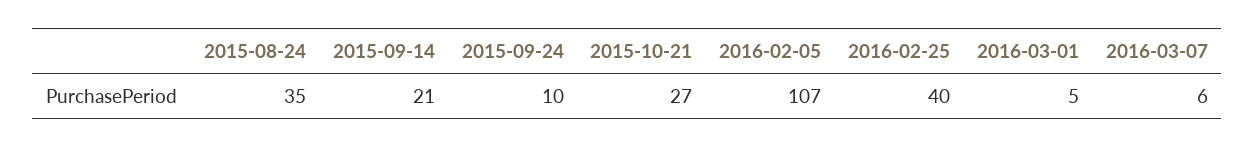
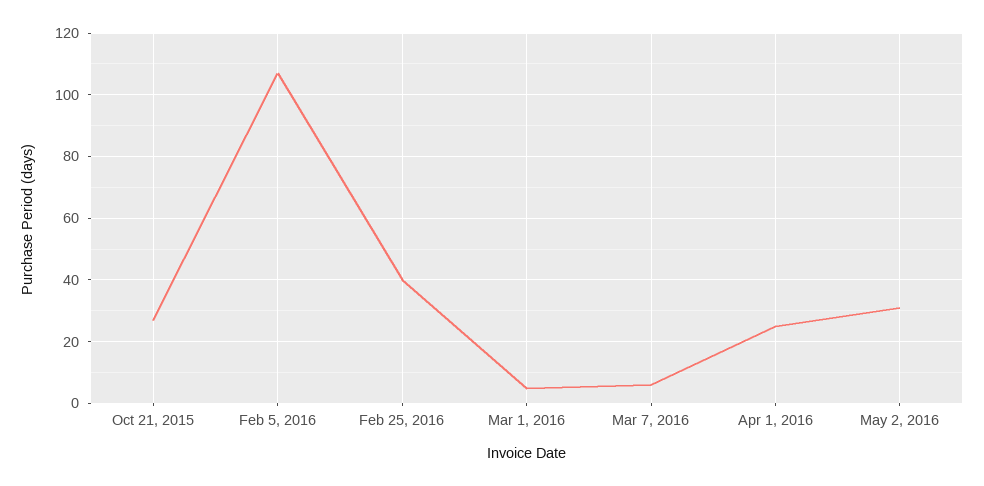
2015-08-24: 35 -> none
2015-09-14: 21 -> none
2015-09-24: 10 -> none
Apr 1, 2016: none -> 25
May 2, 2016: none -> 30

